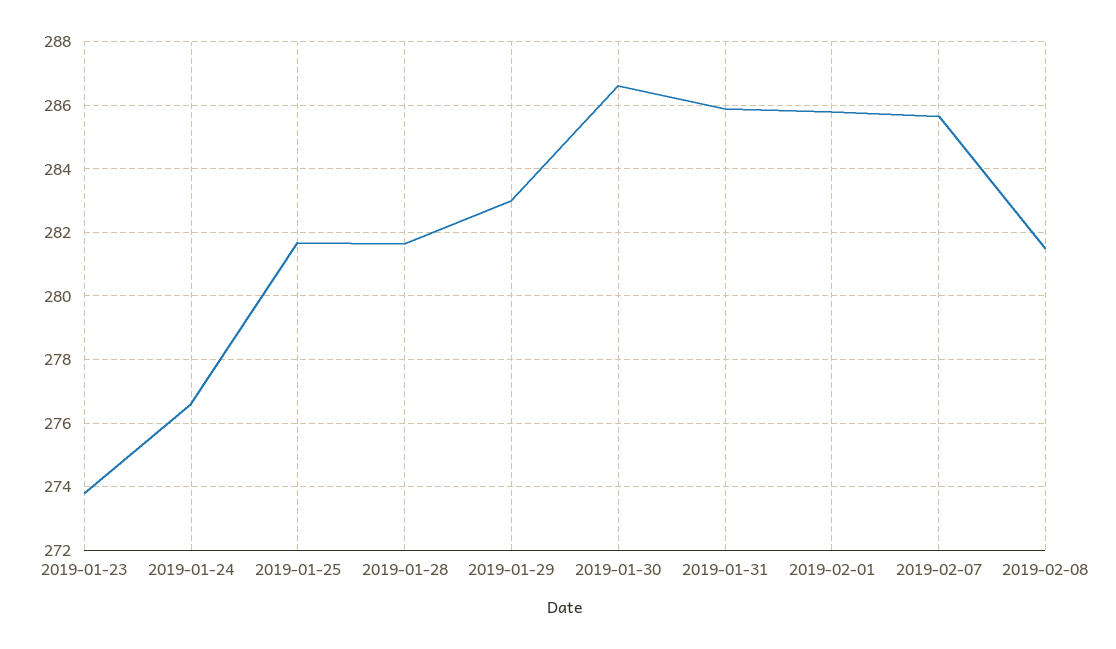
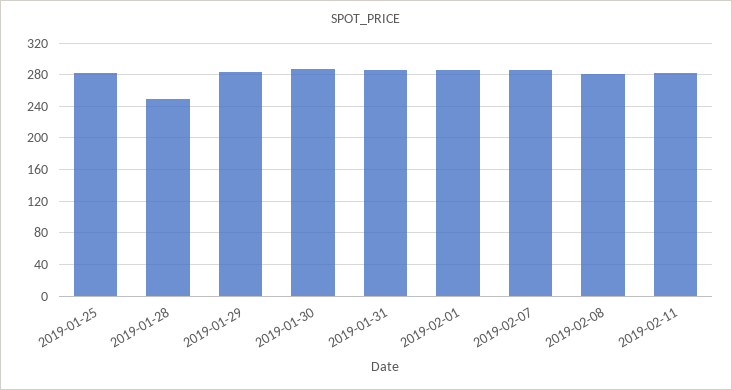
2019-01-23: 273.8 -> none
2019-01-24: 276.6 -> none
2019-01-28: 281.6 -> 250
2019-02-11: none -> 280

